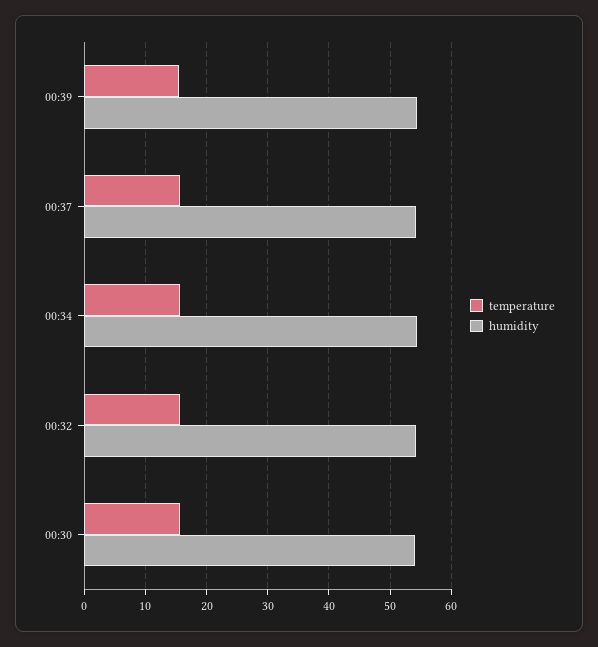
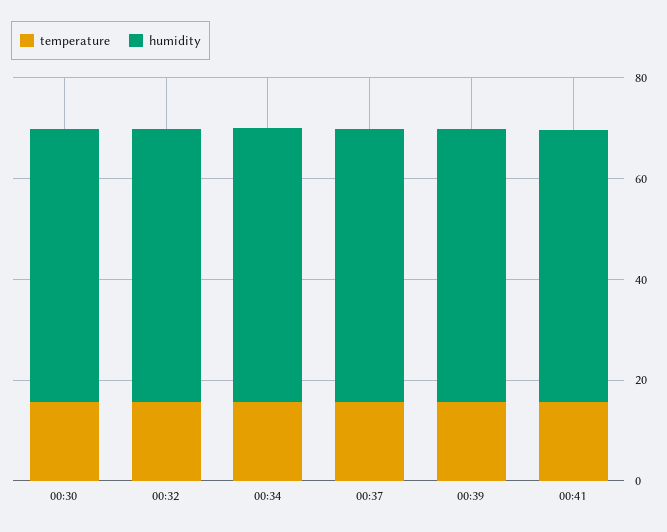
temperature, 00:41: none -> 15
humidity, 00:41: none -> 55

